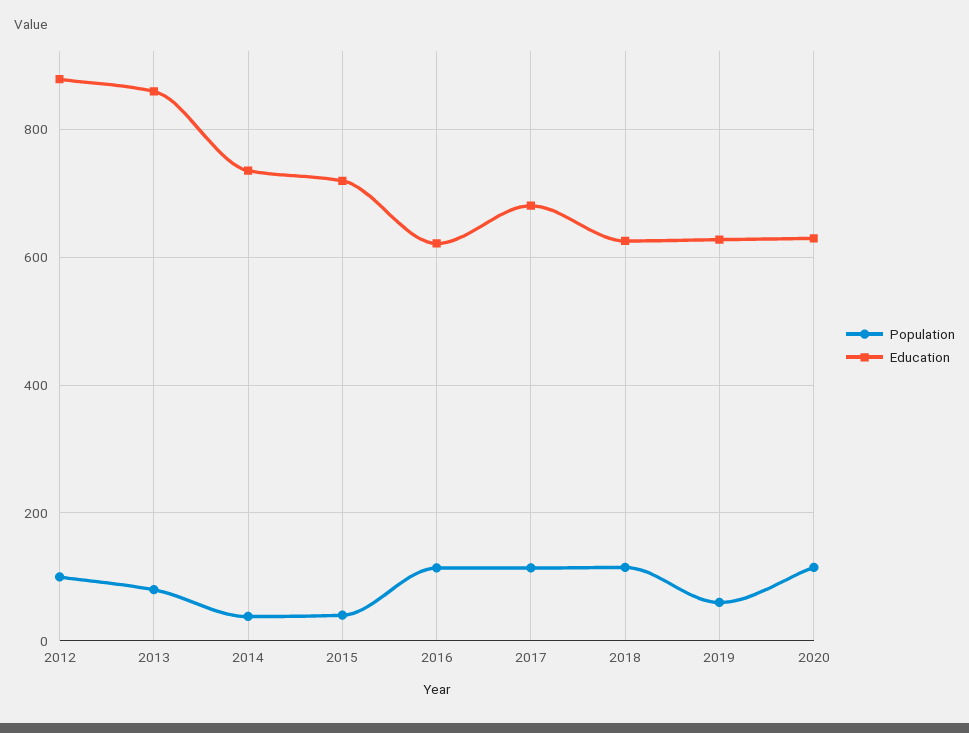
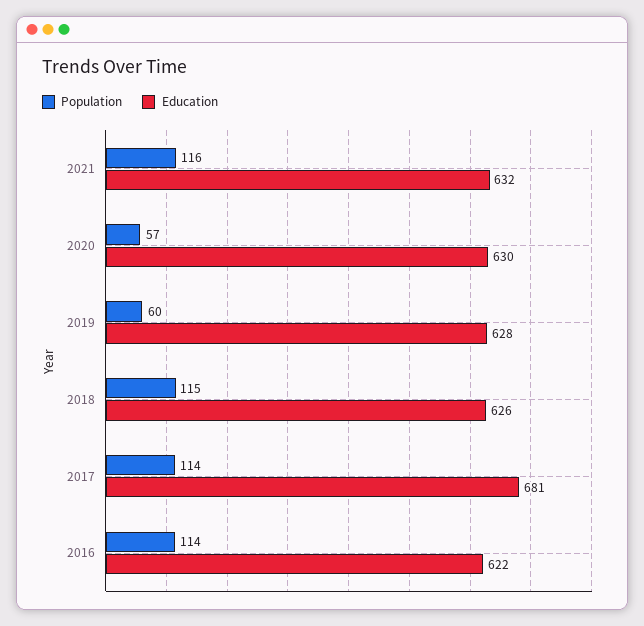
Population, 2012: 100 -> none
Education, 2012: 880 -> none
Population, 2013: 80 -> none
Education, 2013: 860 -> none
Population, 2014: 40 -> none
Education, 2014: 740 -> none
Population, 2015: 40 -> none
Education, 2015: 720 -> none
Population, 2020: 120 -> 57
Population, 2021: none -> 116
Education, 2021: none -> 632

